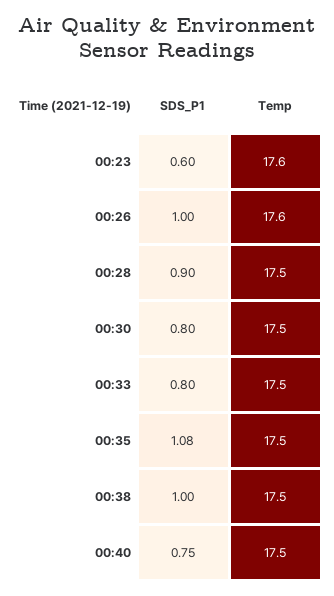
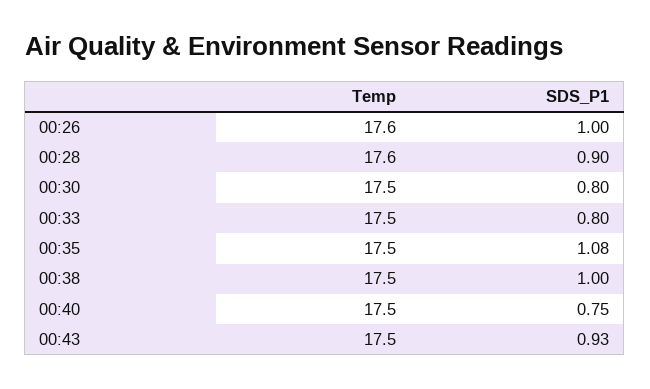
SDS_P1, 00:23: 0.6 -> none
Temp, 00:23: 17.6 -> none
Temp, 00:28: 17.5 -> 17.6
Temp, 00:43: none -> 17.5
SDS_P1, 00:43: none -> 0.93

